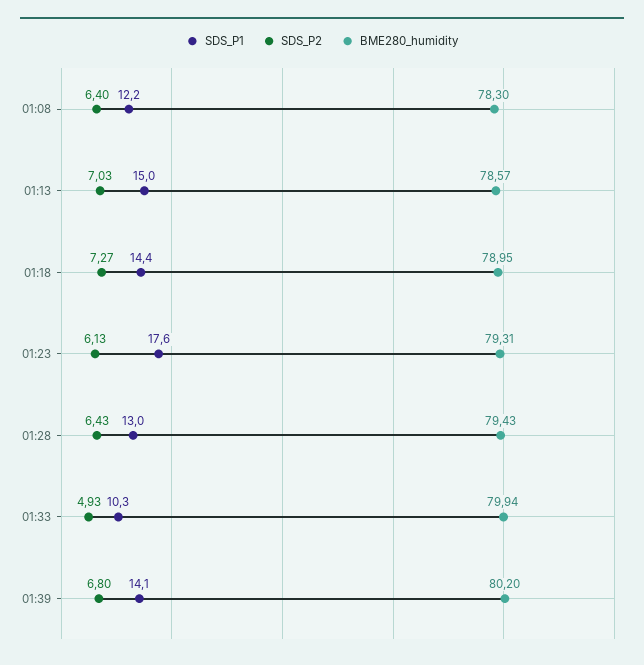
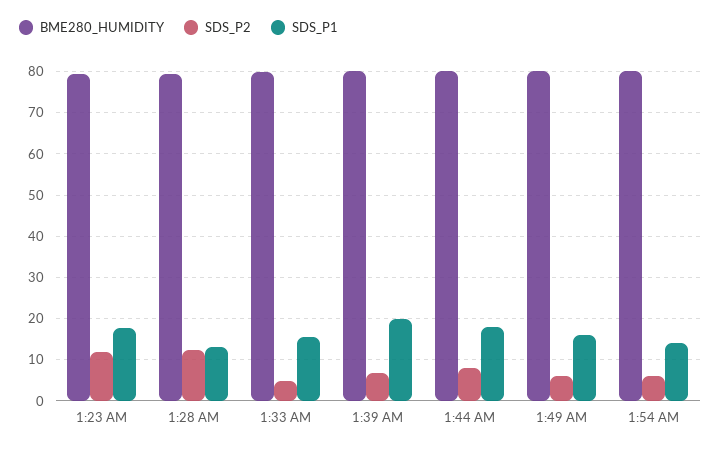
SDS_P1, 01:08: 12.2 -> none
SDS_P2, 01:08: 6.4 -> none
BME280_humidity, 01:08: 78.3 -> none
SDS_P1, 01:13: 15 -> none
SDS_P2, 01:13: 7.03 -> none
BME280_humidity, 01:13: 78.57 -> none
SDS_P1, 01:18: 14.4 -> none
SDS_P2, 01:18: 7.27 -> none
BME280_humidity, 01:18: 78.95 -> none
SDS_P2, 01:23: 6.13 -> 12
SDS_P2, 01:28: 6.43 -> 12
SDS_P1, 01:33: 10.3 -> 16
SDS_P1, 01:39: 14.1 -> 20
BME280_humidity, 1:44 AM: none -> 80
SDS_P2, 1:44 AM: none -> 8
SDS_P1, 1:44 AM: none -> 18
BME280_humidity, 1:49 AM: none -> 80
SDS_P2, 1:49 AM: none -> 6
SDS_P1, 1:49 AM: none -> 16
BME280_humidity, 1:54 AM: none -> 80
SDS_P2, 1:54 AM: none -> 6
SDS_P1, 1:54 AM: none -> 14

